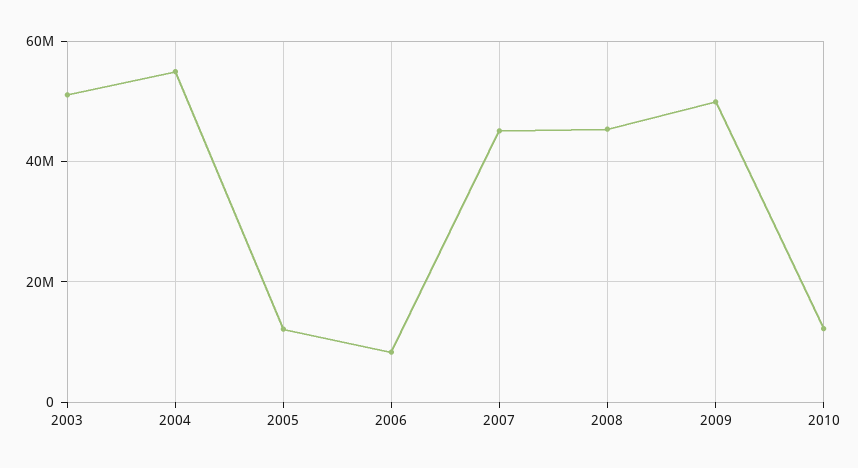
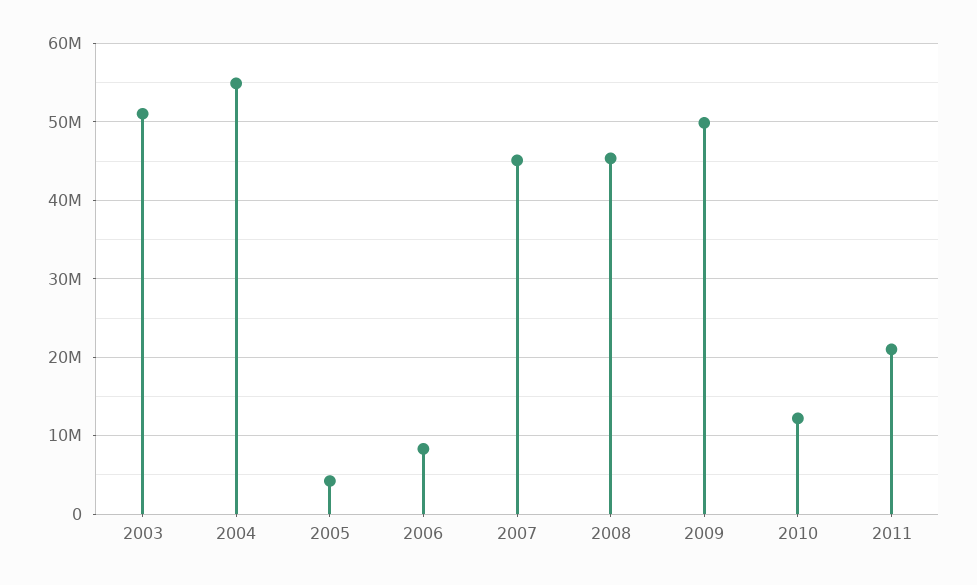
2005: 12000000 -> 4000000
2011: none -> 21000000

